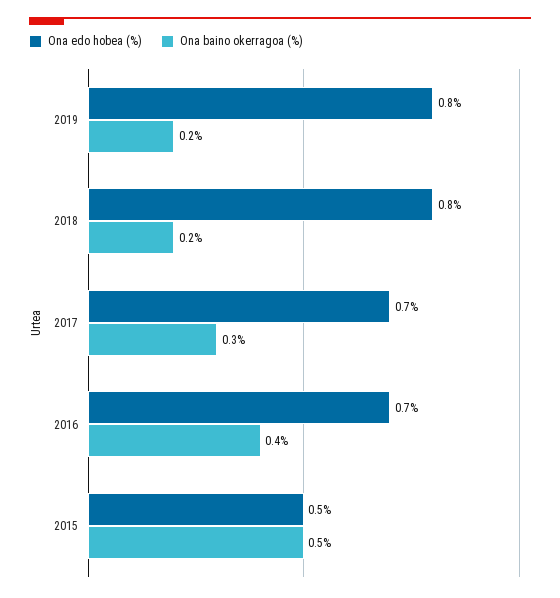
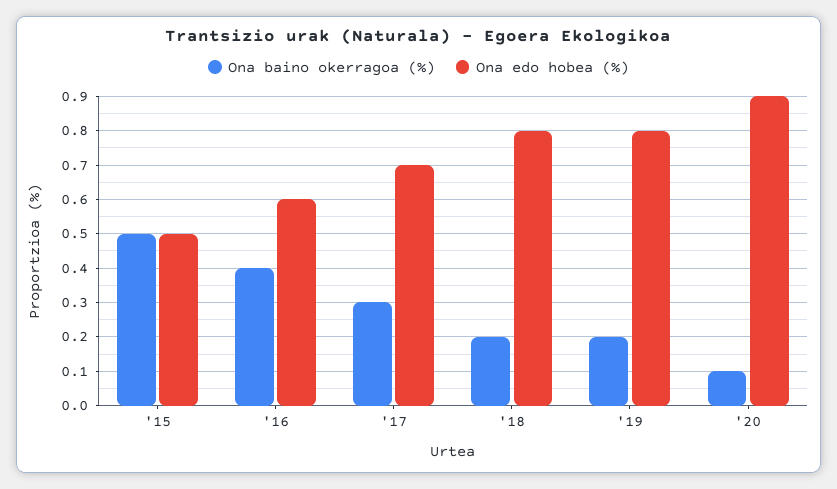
Ona edo hobea (%), 2016: 0.7 -> 0.6
Ona baino okerragoa (%), '20: none -> 0.1
Ona edo hobea (%), '20: none -> 0.9

